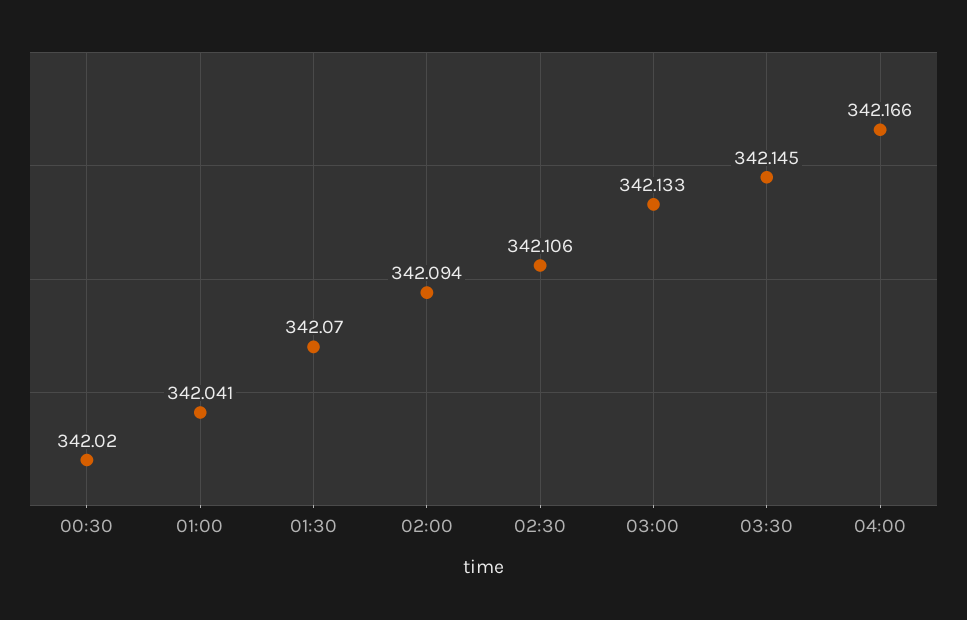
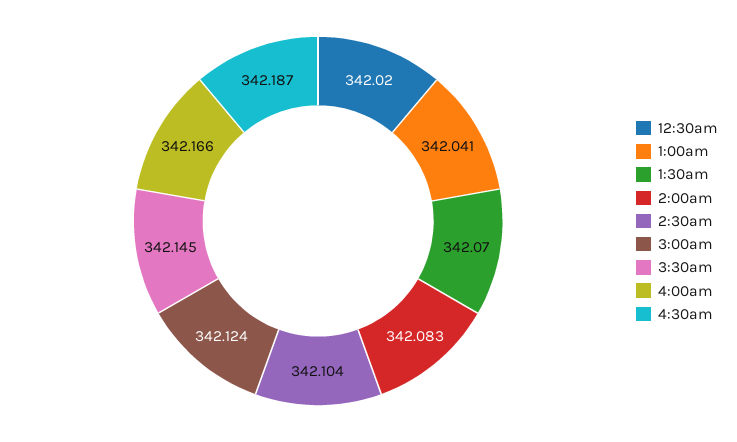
02:00: 342.094 -> 342.083
02:30: 342.106 -> 342.104
03:00: 342.133 -> 342.124
4:30am: none -> 342.187

